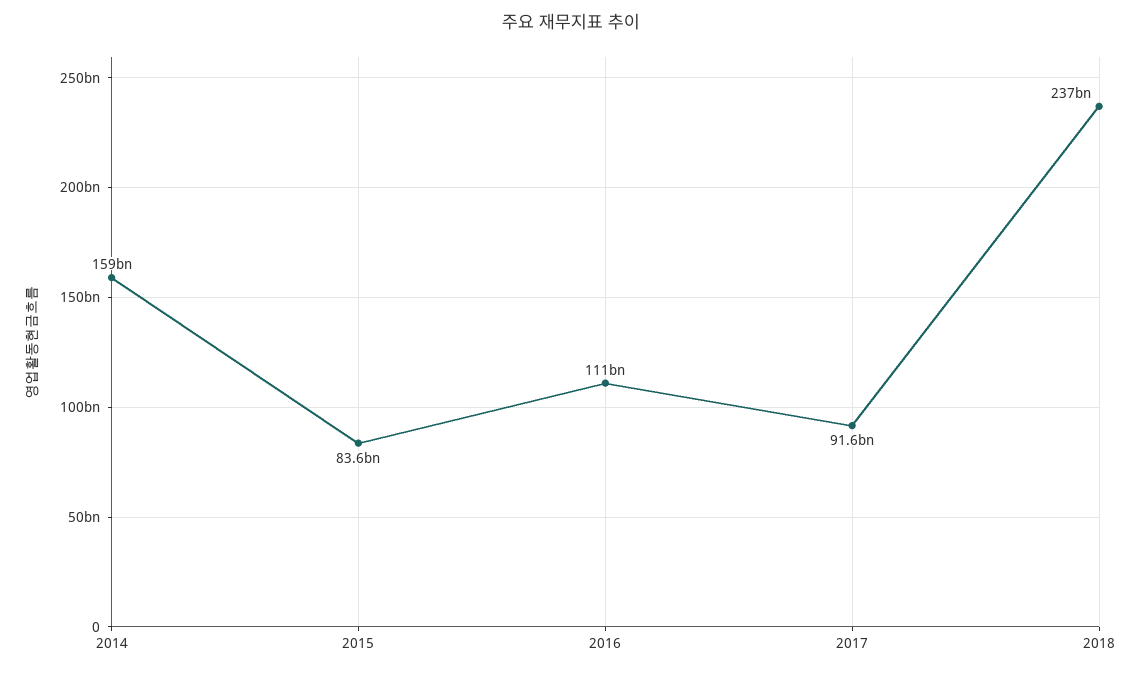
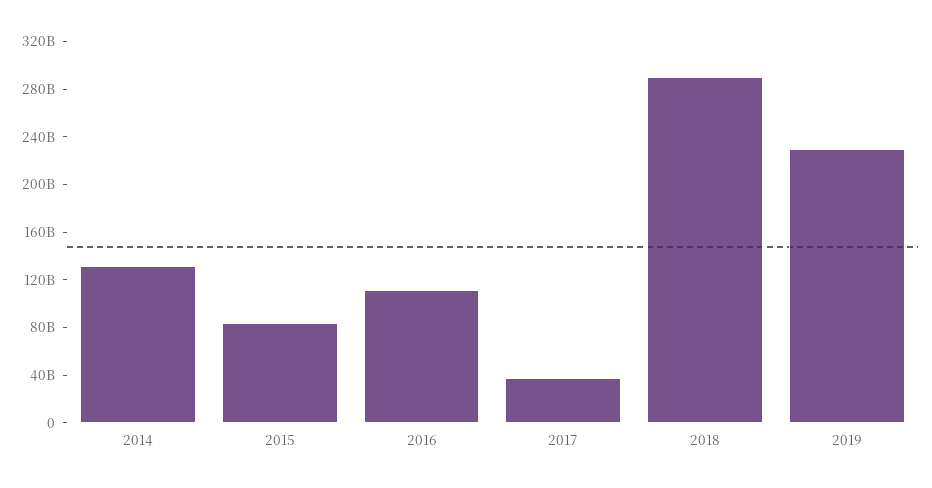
2014: 159000000000 -> 130000000000
2017: 91600000000 -> 40000000000
2018: 237000000000 -> 290000000000
2019: none -> 230000000000

